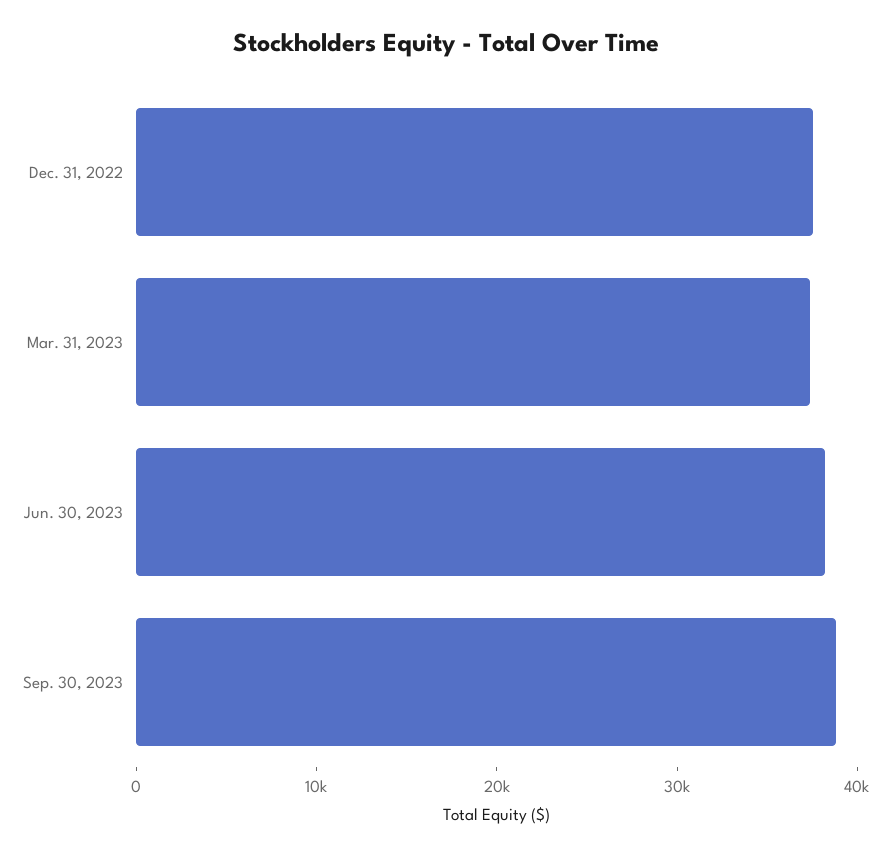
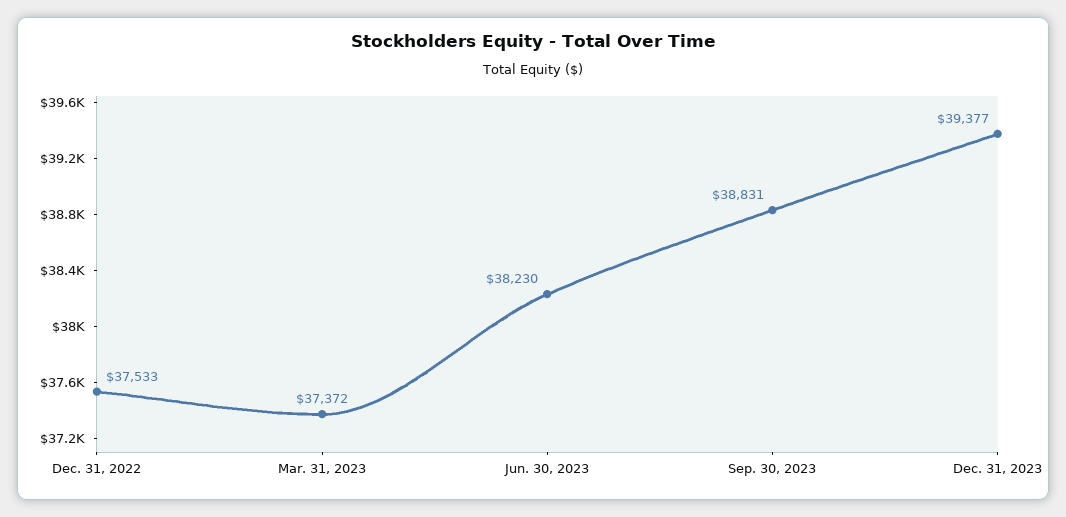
Dec. 31, 2023: none -> 39377

